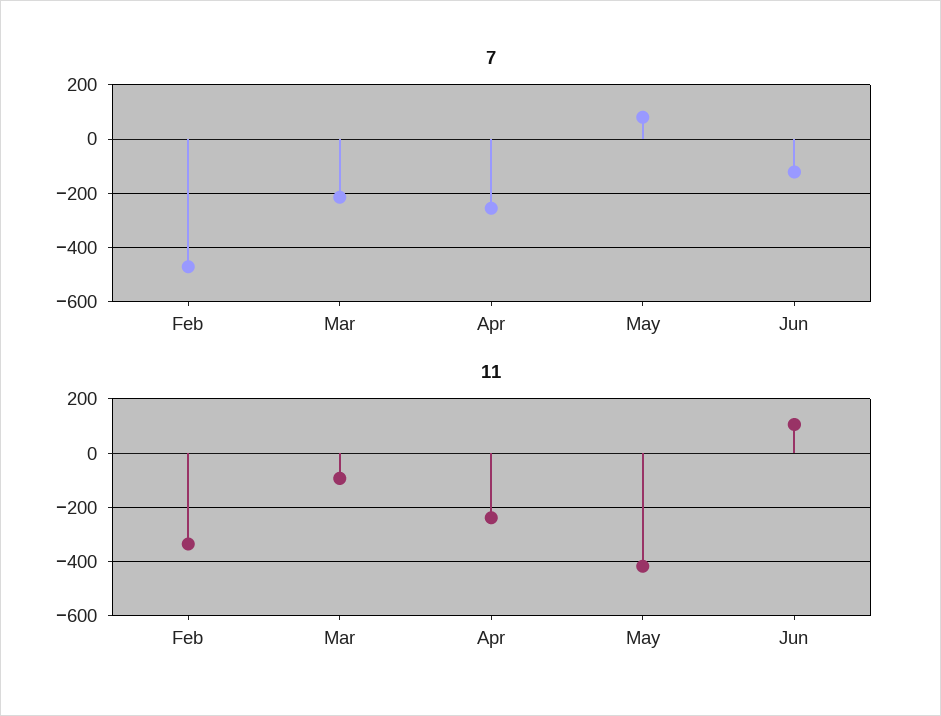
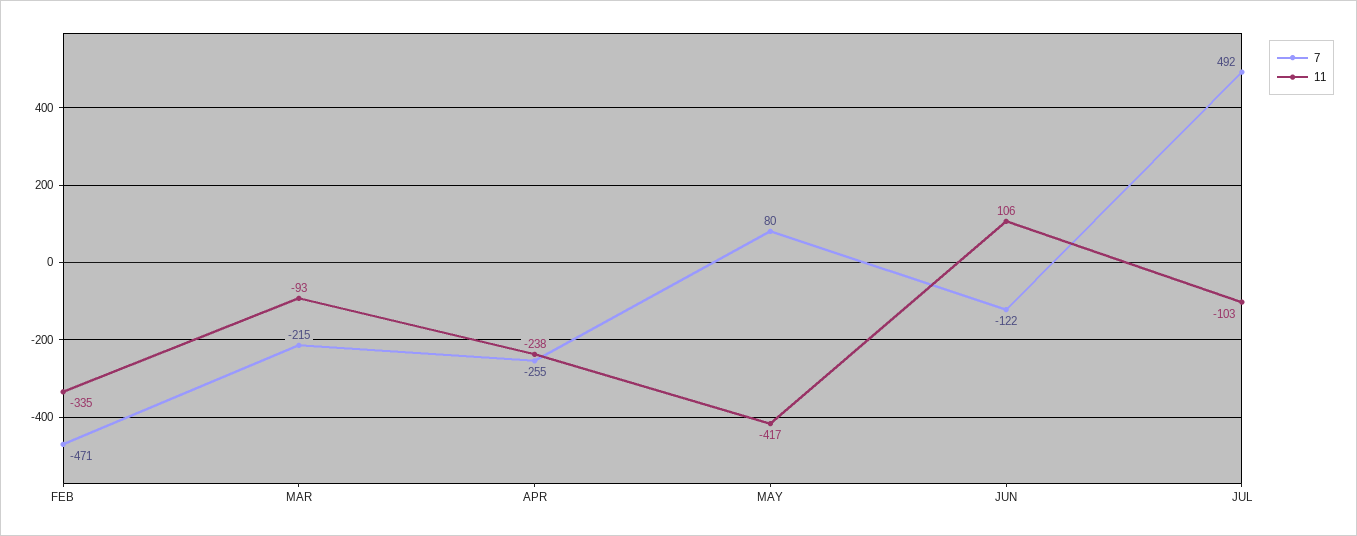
7, JUL: none -> 492
11, JUL: none -> -103

